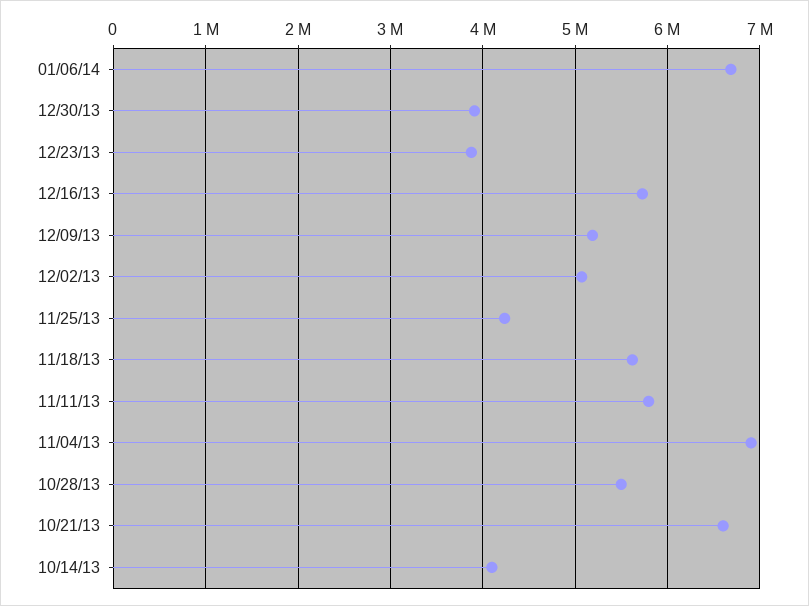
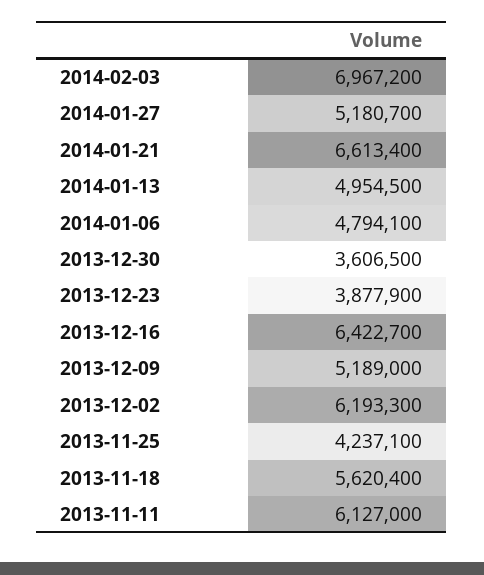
01/06/14: 6700000 -> 4794100
12/30/13: 3900000 -> 3606500
12/16/13: 5700000 -> 6422700
12/02/13: 5100000 -> 6193300
11/11/13: 5800000 -> 6127000
11/04/13: 6900000 -> none
10/28/13: 5500000 -> none
10/21/13: 6600000 -> none
10/14/13: 4100000 -> none
2014-02-03: none -> 6967200
2014-01-27: none -> 5180700
2014-01-21: none -> 6613400
2014-01-13: none -> 4954500

